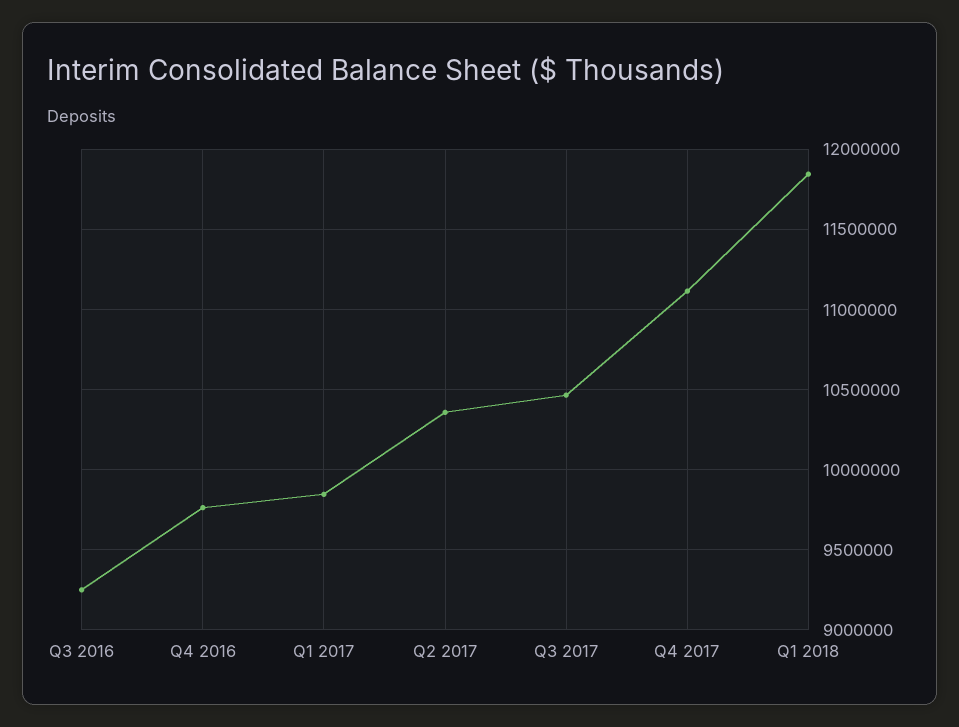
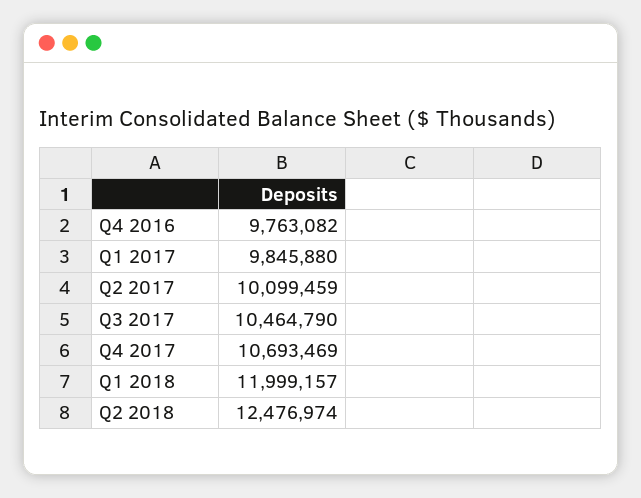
Q3 2016: 9250000 -> none
Q2 2017: 10350000 -> 10099459
Q4 2017: 11100000 -> 10693469
Q1 2018: 11850000 -> 11999157
Q2 2018: none -> 12476974

